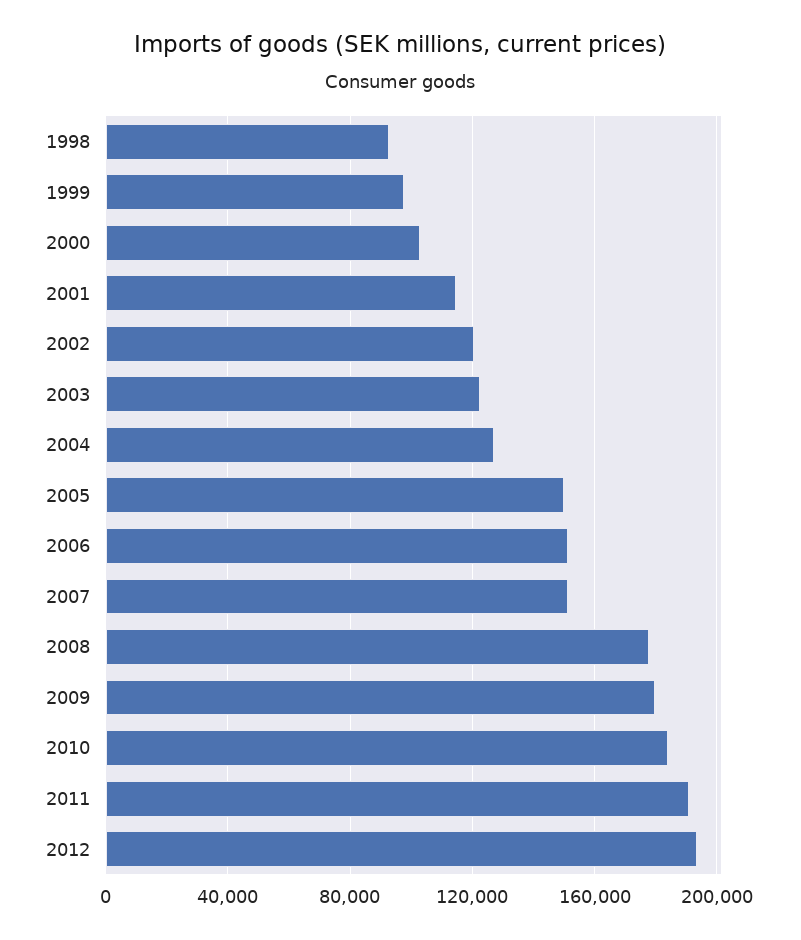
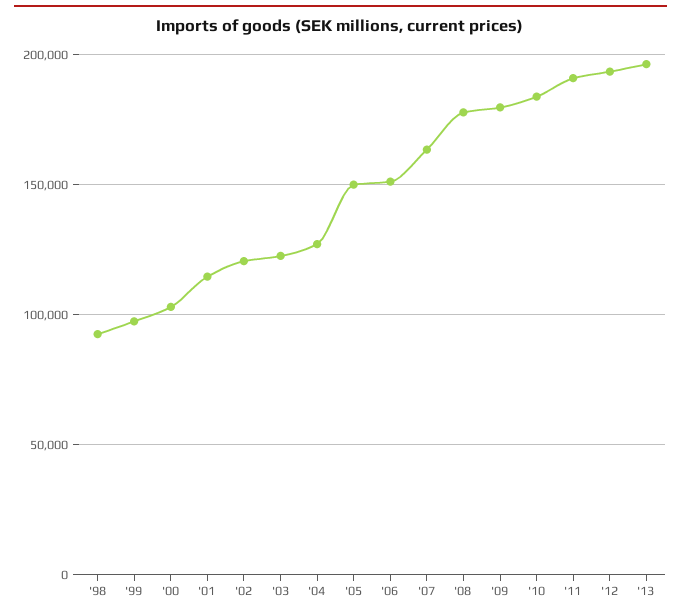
2007: 150000 -> 165000
'13: none -> 195000

